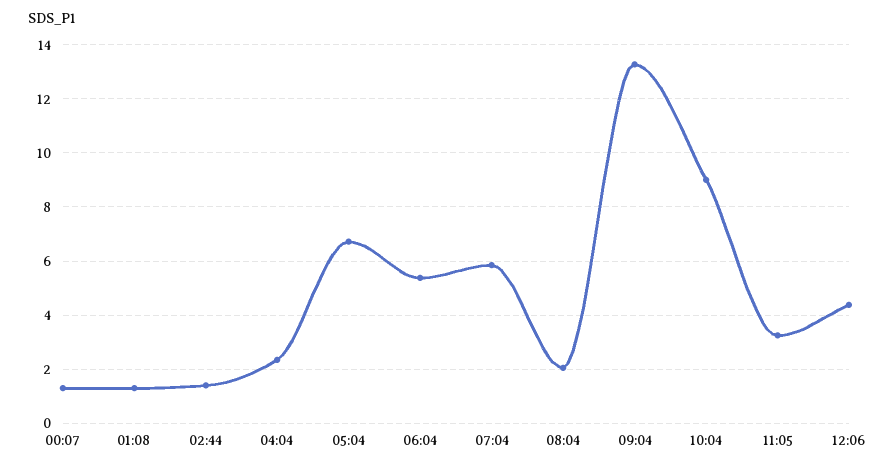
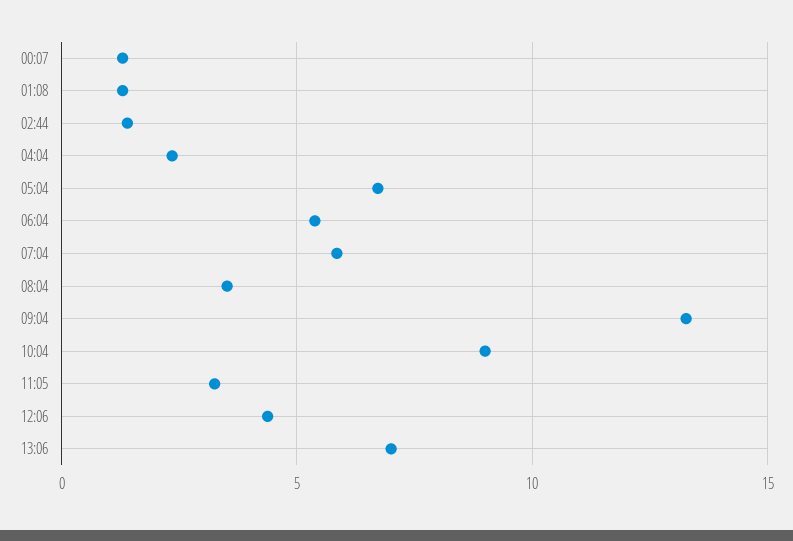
08:04: 2 -> 3.5
13:06: none -> 7

